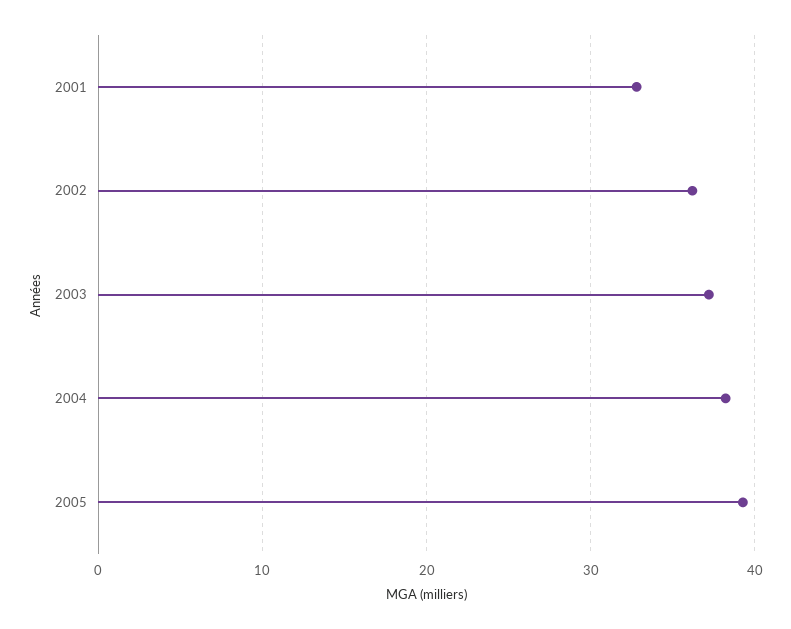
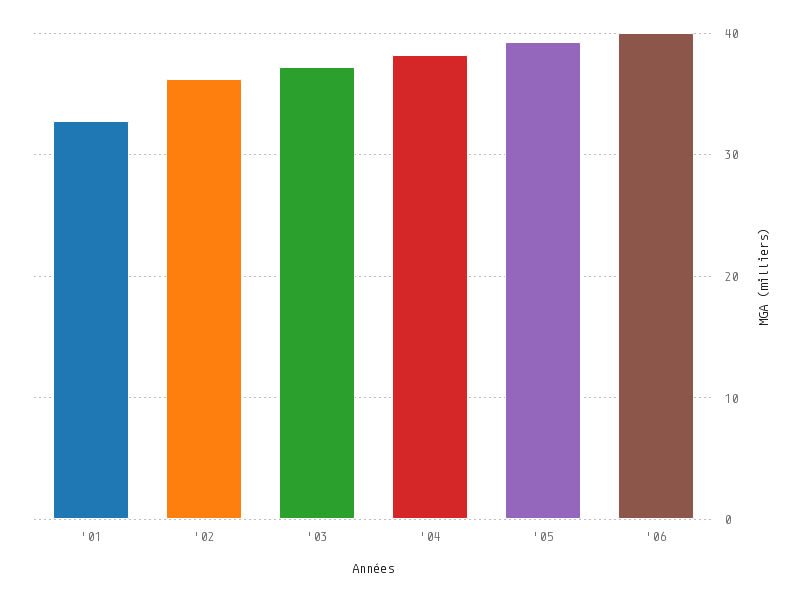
'06: none -> 40

